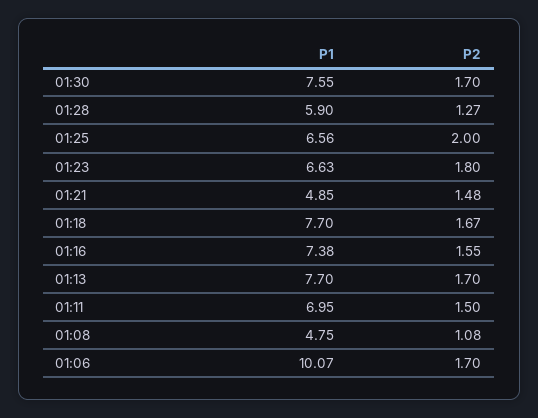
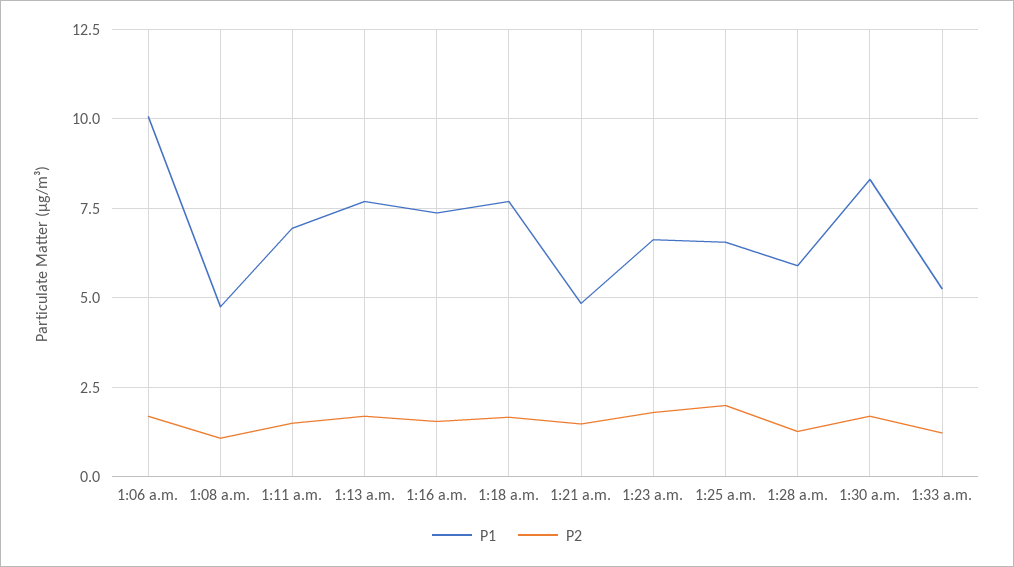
P1, 01:30: 7.55 -> 8.25
P1, 1:33 a.m.: none -> 5.25
P2, 1:33 a.m.: none -> 1.25

